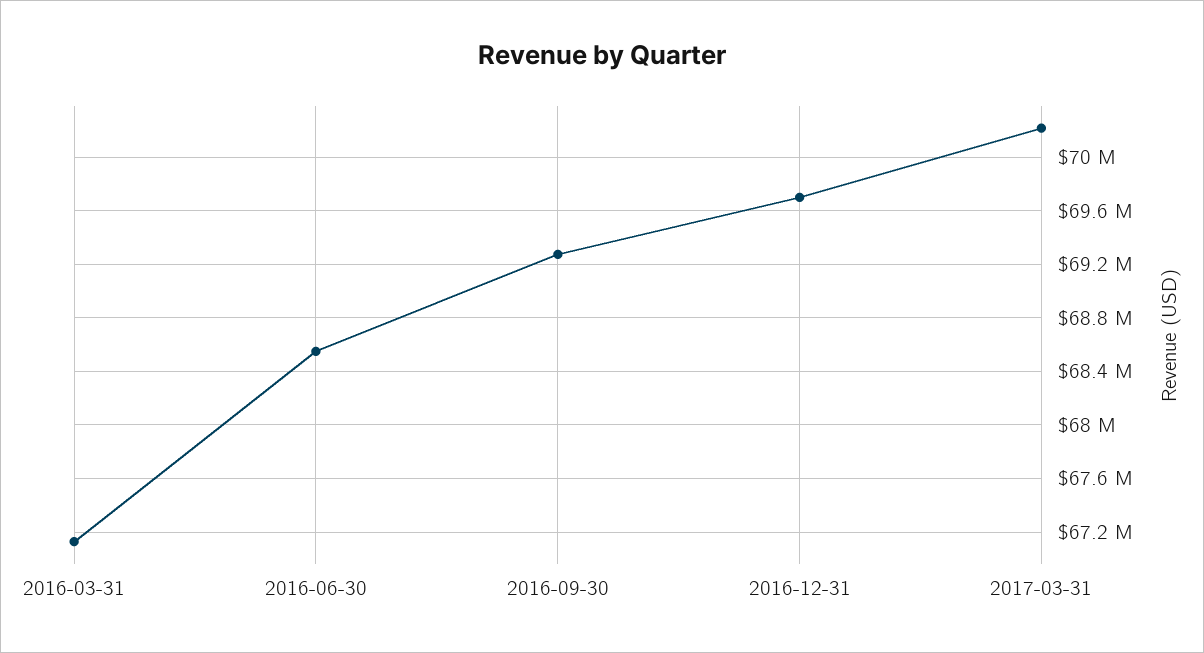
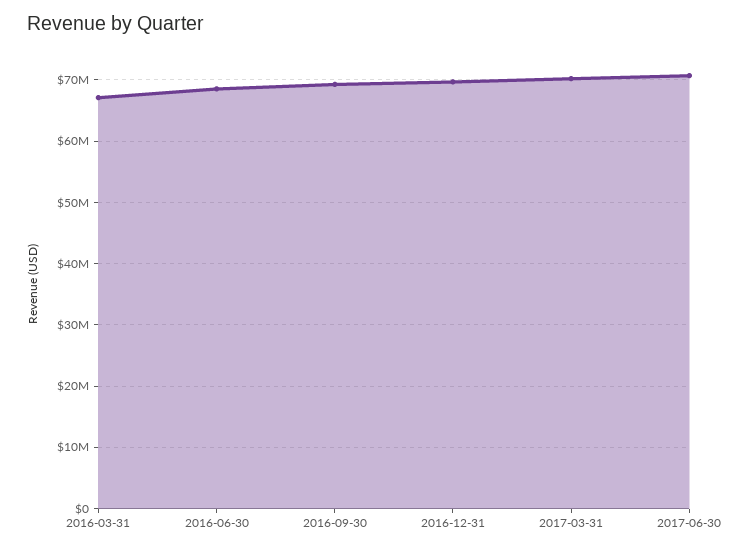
2017-06-30: none -> 71000000

